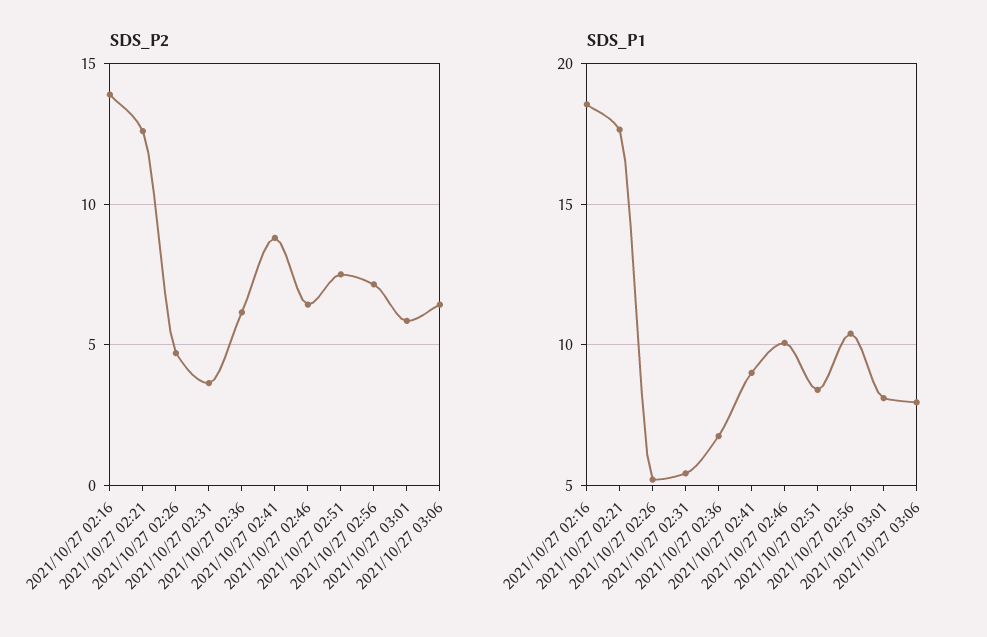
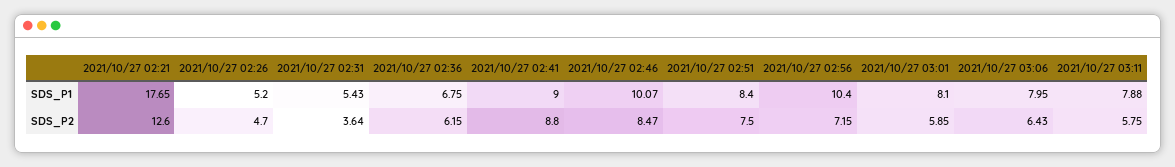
SDS_P2, 2021/10/27 02:16: 14 -> none
SDS_P2, 2021/10/27 02:46: 6.5 -> 8.47
SDS_P1, 2021/10/27 02:16: 18.5 -> none
SDS_P1, 2021/10/27 03:11: none -> 7.88
SDS_P2, 2021/10/27 03:11: none -> 5.75

